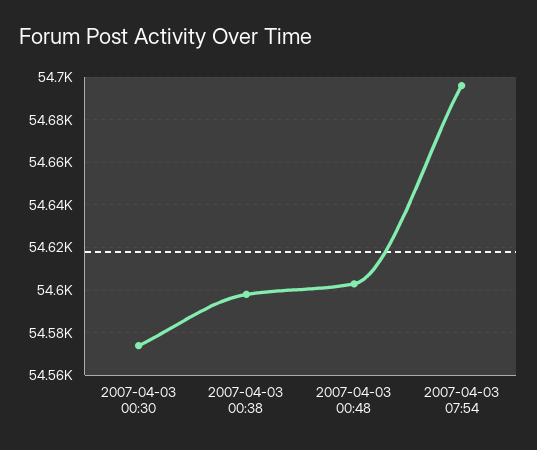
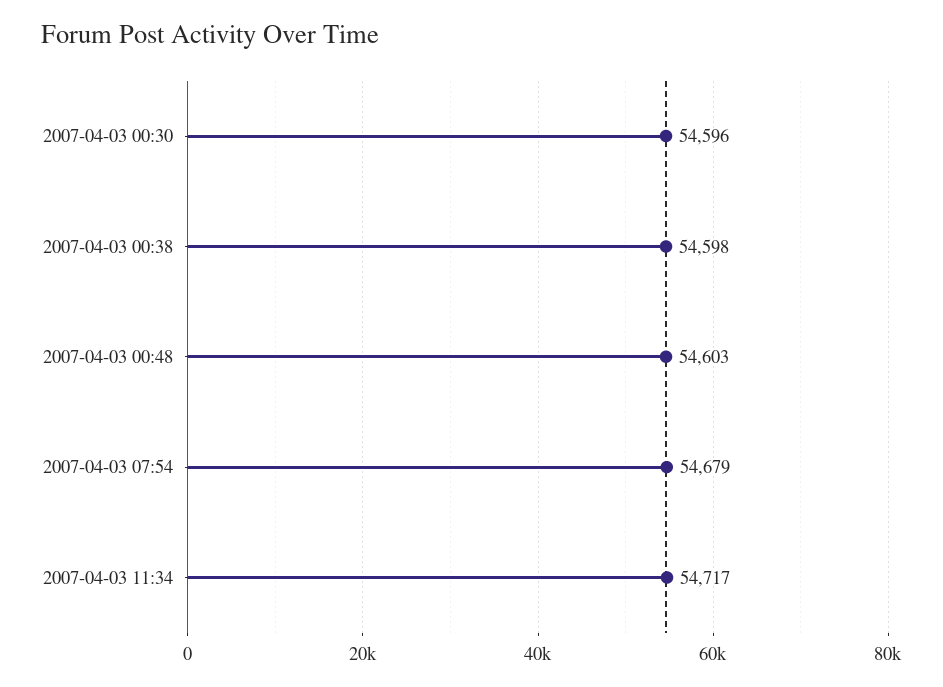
2007-04-03 00:30: 54575 -> 54596
2007-04-03 07:54: 54695 -> 54679
2007-04-03 11:34: none -> 54717

